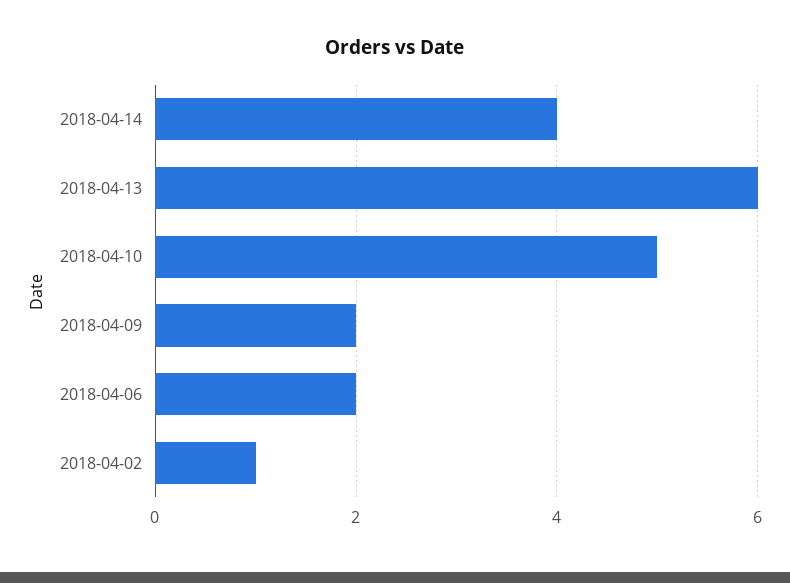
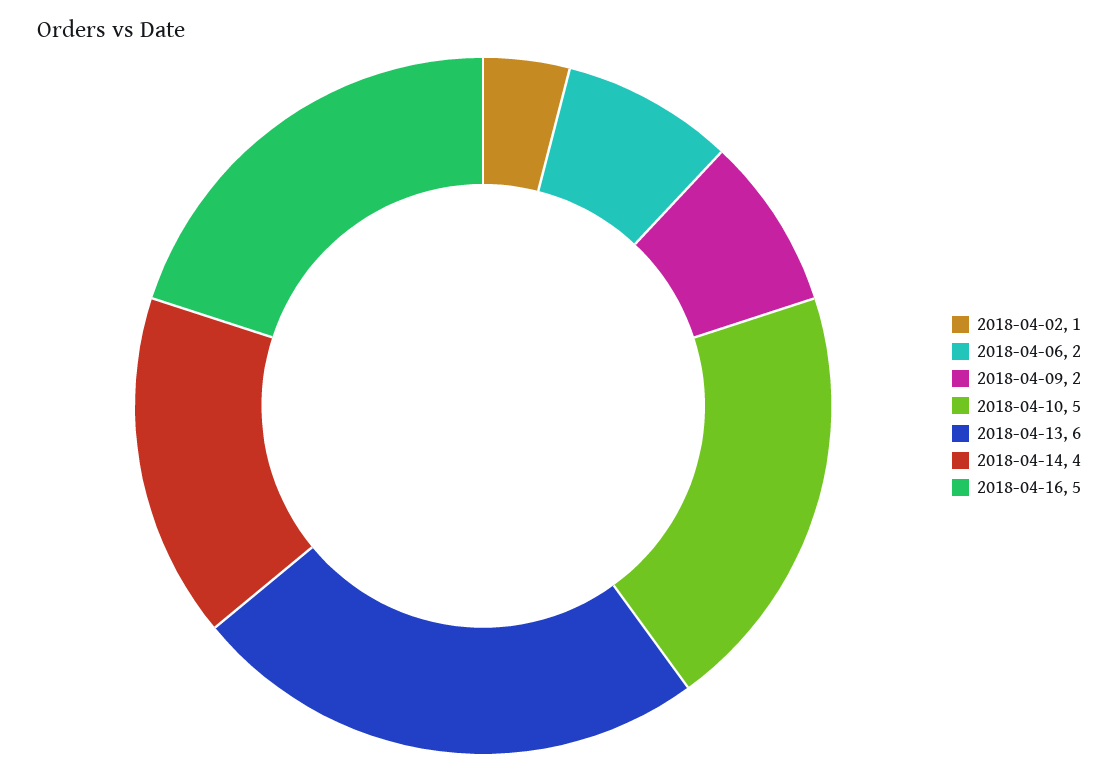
2018-04-16: none -> 5

